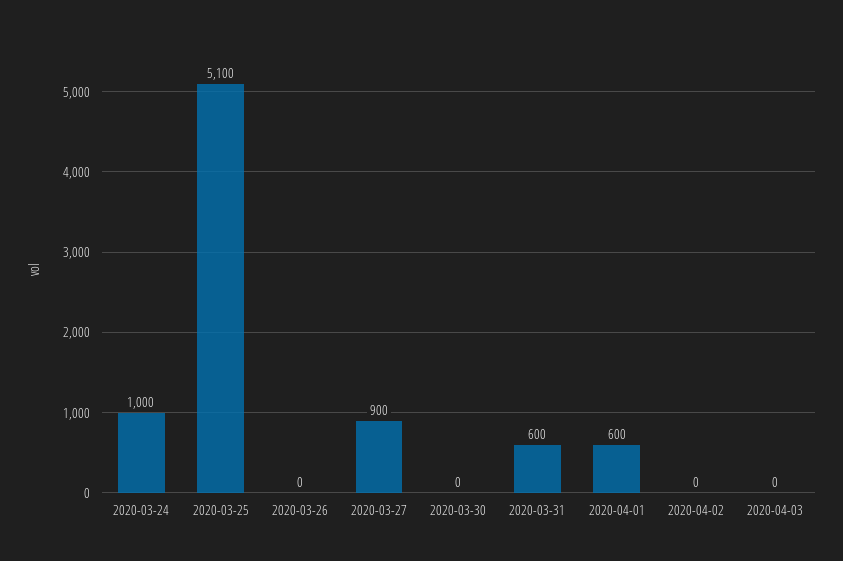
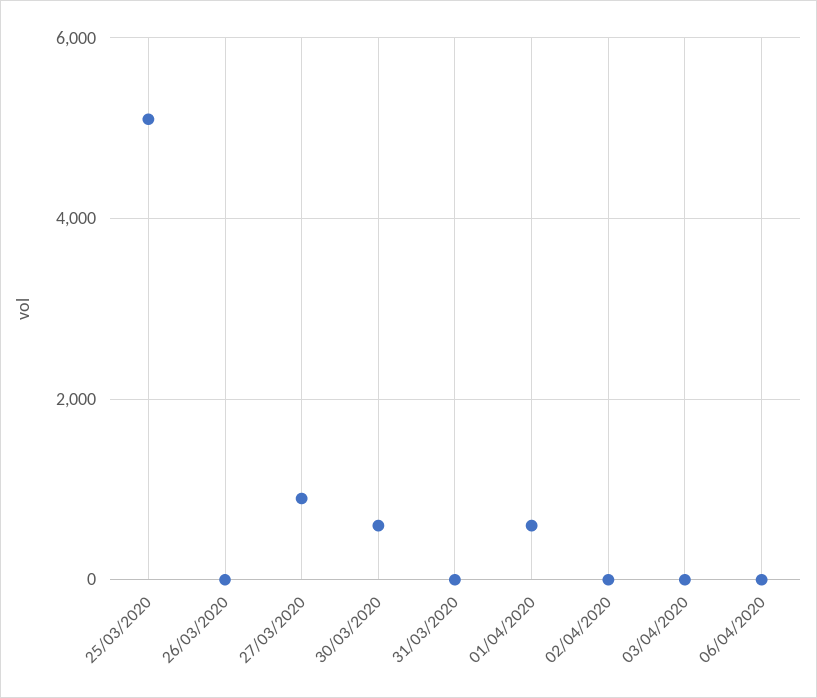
2020-03-24: 1000 -> none
2020-03-30: 0 -> 600
2020-03-31: 600 -> 0
06/04/2020: none -> 0

